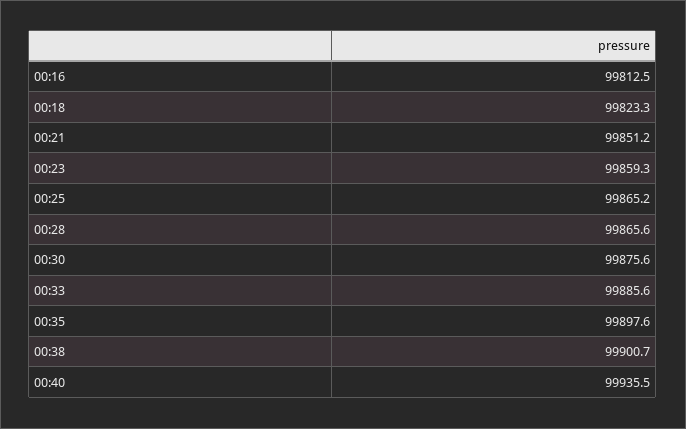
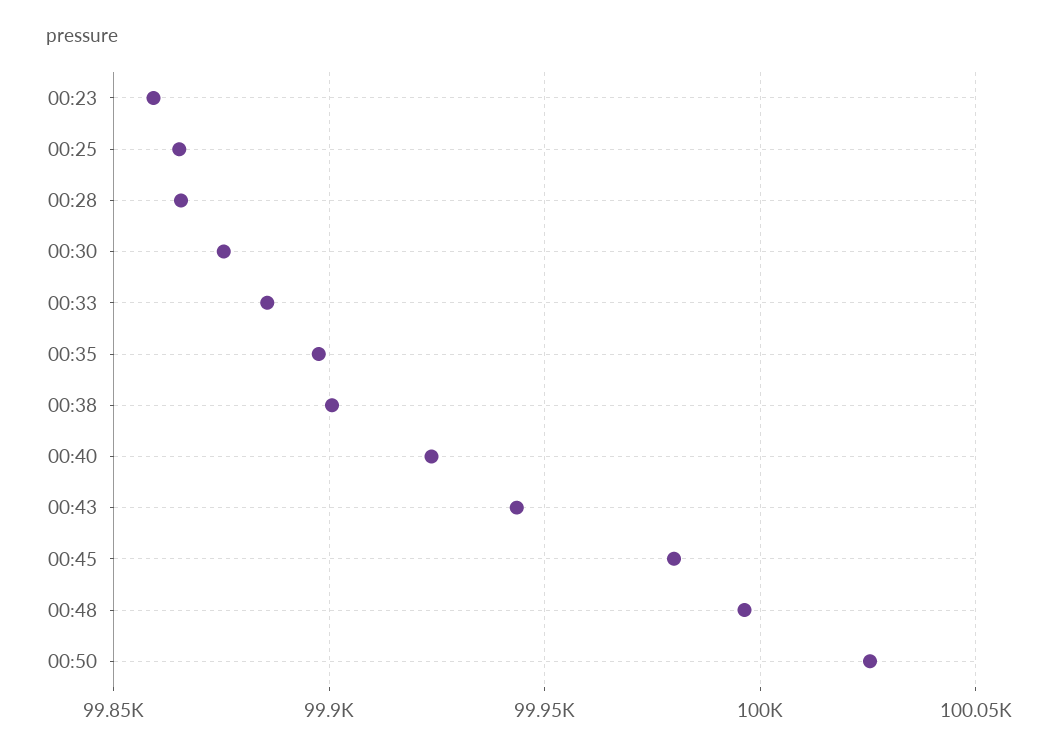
00:16: 99812.5 -> none
00:18: 99823.3 -> none
00:21: 99851.2 -> none
00:40: 99935.5 -> 99925
00:43: none -> 99945
00:45: none -> 99980
00:48: none -> 99995
00:50: none -> 100025

